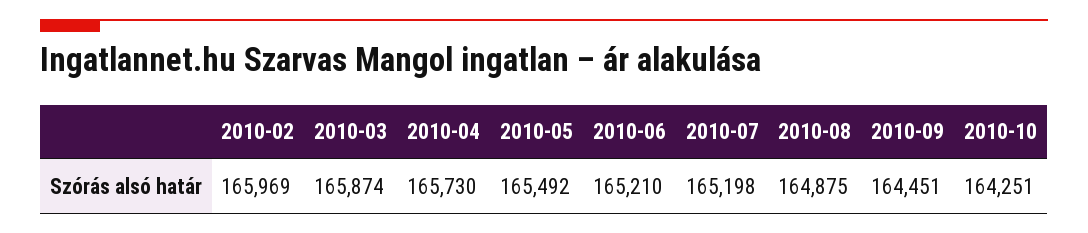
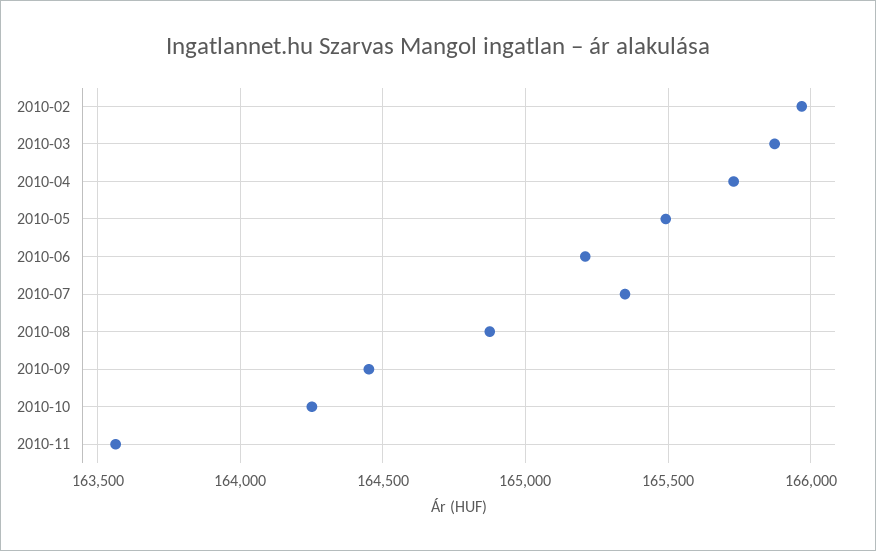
2010-07: 165198 -> 165350
2010-11: none -> 163550

